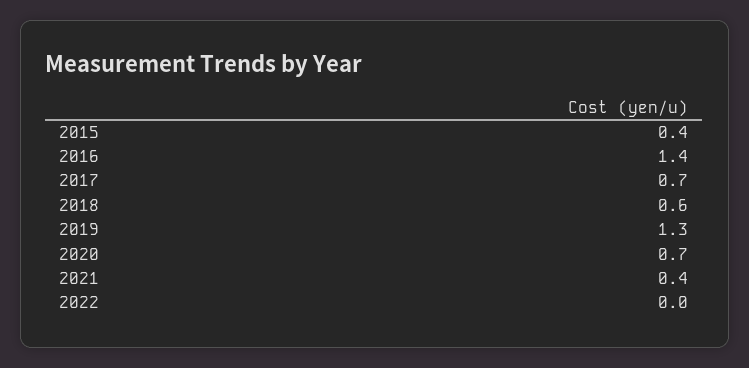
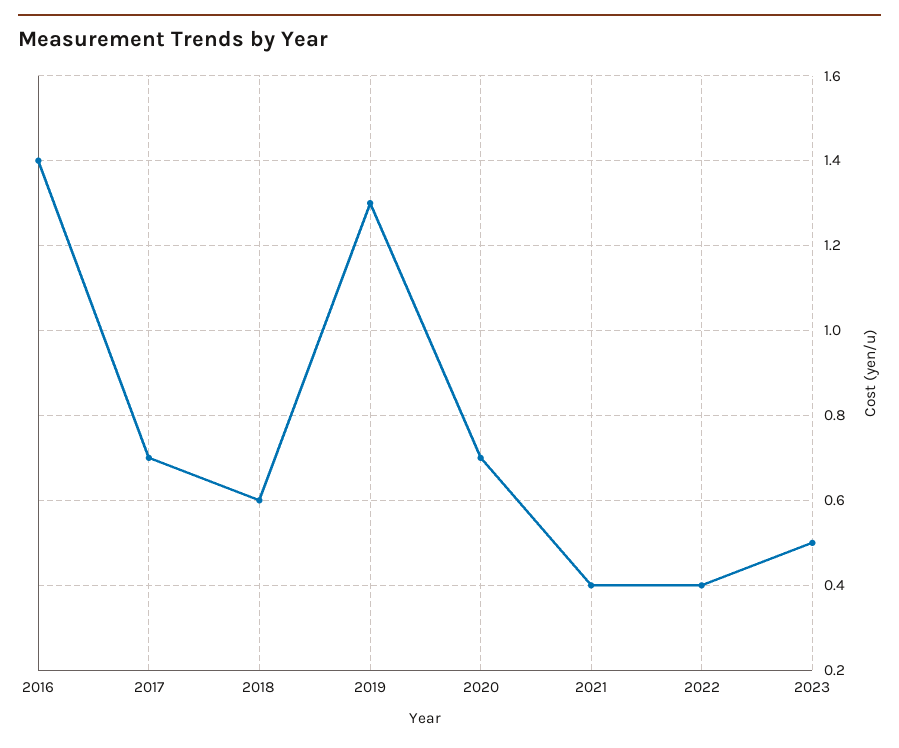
2015: 0.4 -> none
2022: 0 -> 0.4
2023: none -> 0.5

